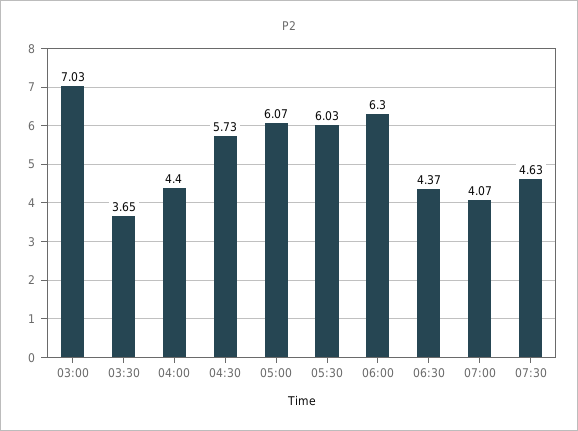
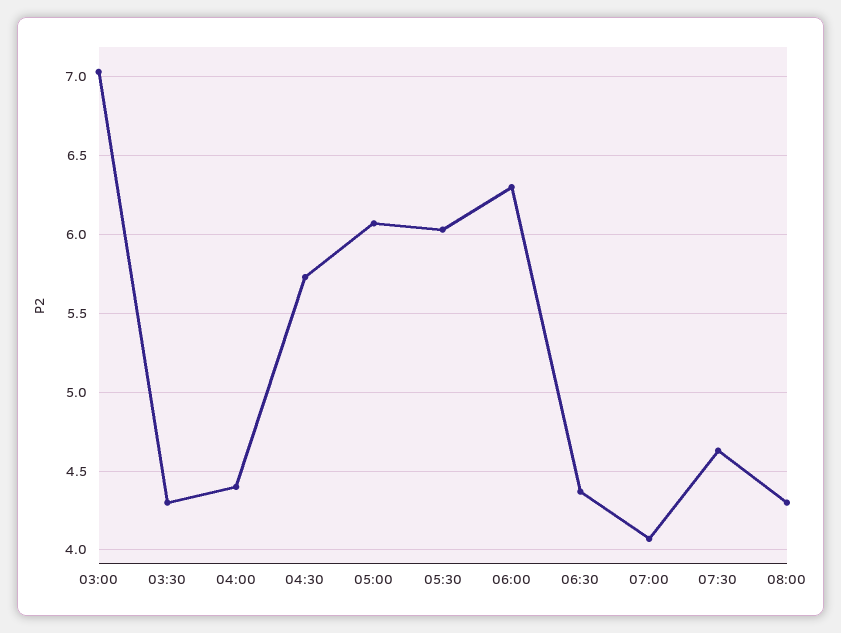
03:30: 3.65 -> 4.3
08:00: none -> 4.3

